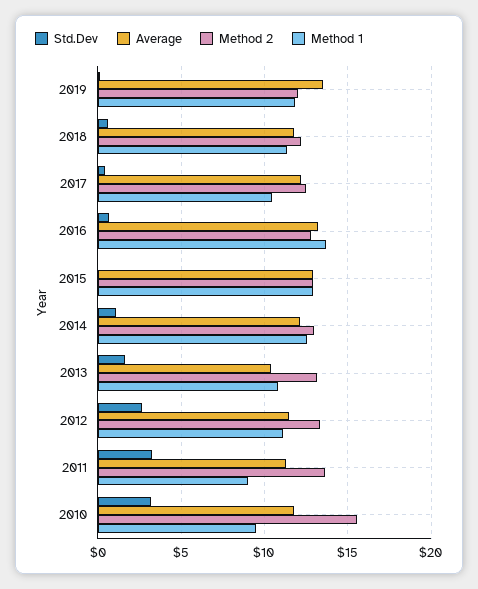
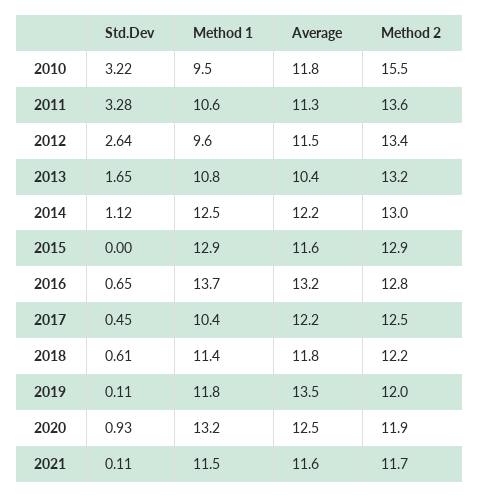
Average, 2015: 13 -> 11.6
Method 1, 2012: 11 -> 9.6
Method 1, 2011: 9 -> 10.6
Std.Dev, 2020: none -> 0.93
Method 1, 2020: none -> 13.2
Average, 2020: none -> 12.5
Method 2, 2020: none -> 11.9
Std.Dev, 2021: none -> 0.11
Method 1, 2021: none -> 11.5
Average, 2021: none -> 11.6
Method 2, 2021: none -> 11.7

